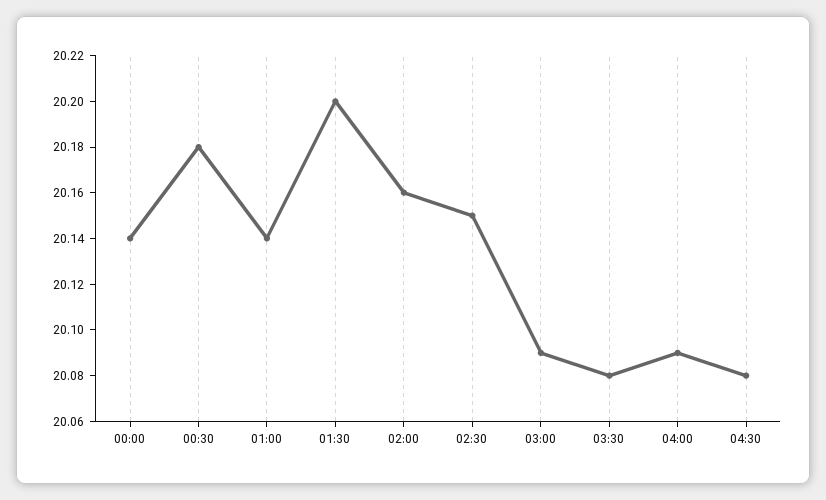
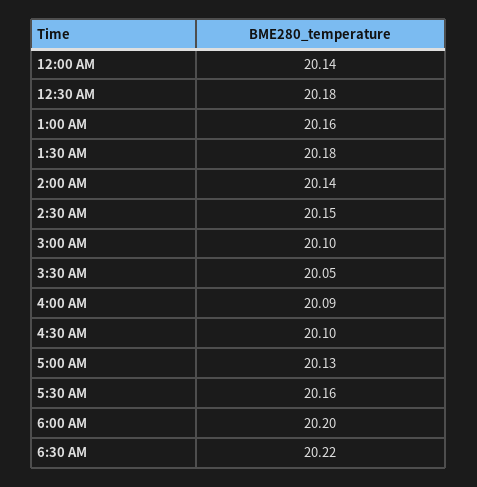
01:00: 20.14 -> 20.16
01:30: 20.2 -> 20.18
02:00: 20.16 -> 20.14
03:00: 20.09 -> 20.1
03:30: 20.08 -> 20.05
04:30: 20.08 -> 20.1
5:00 AM: none -> 20.13
5:30 AM: none -> 20.16
6:00 AM: none -> 20.2
6:30 AM: none -> 20.22

